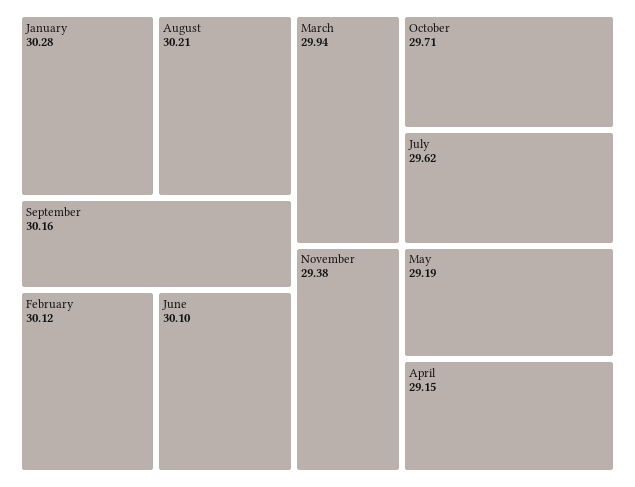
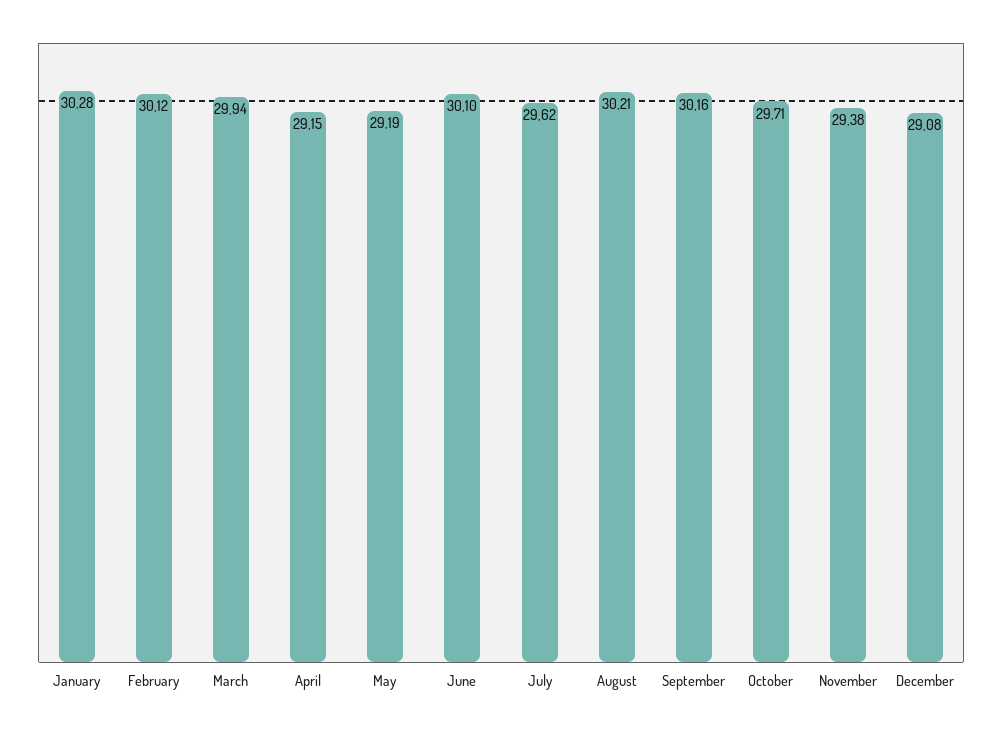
December: none -> 29.08

